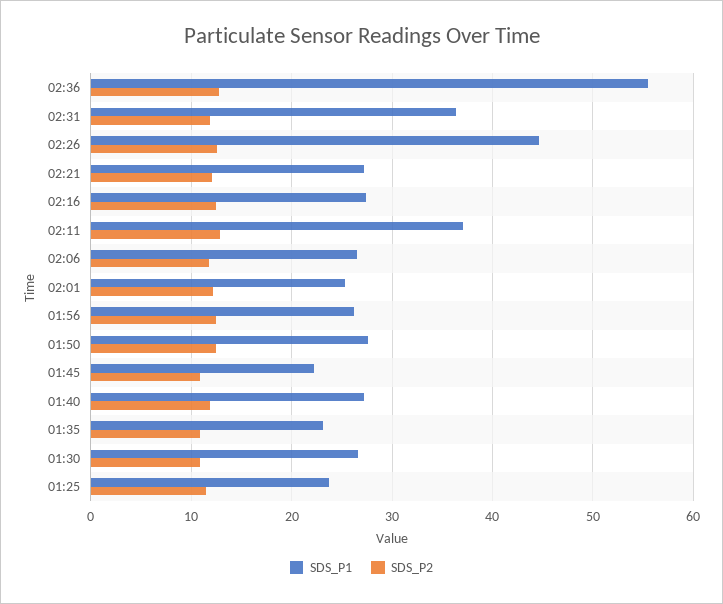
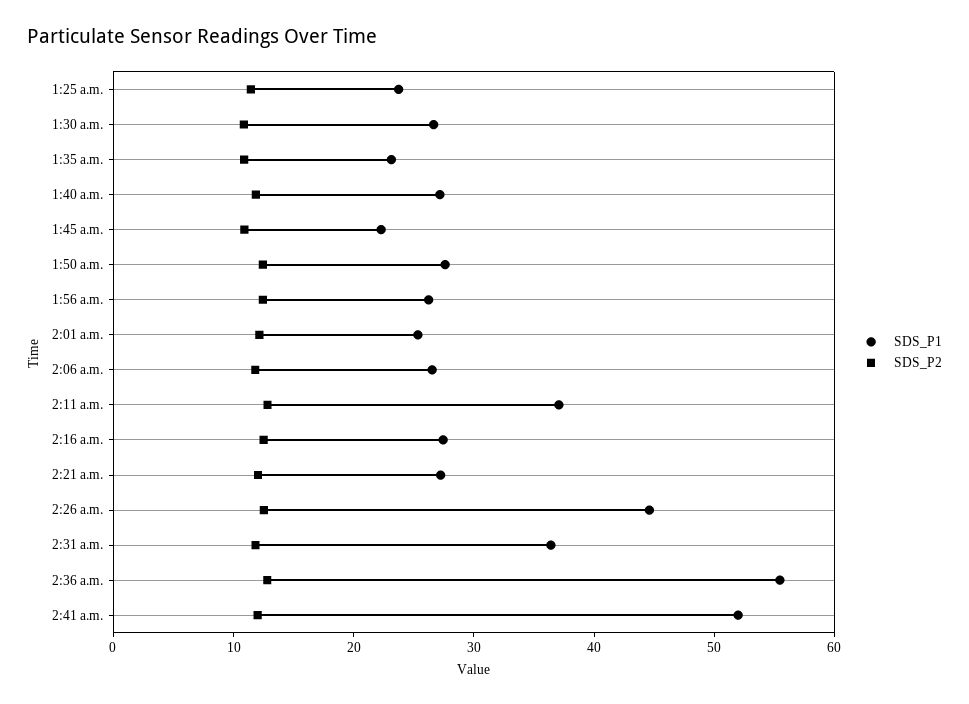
SDS_P1, 2:41 a.m.: none -> 52
SDS_P2, 2:41 a.m.: none -> 12

